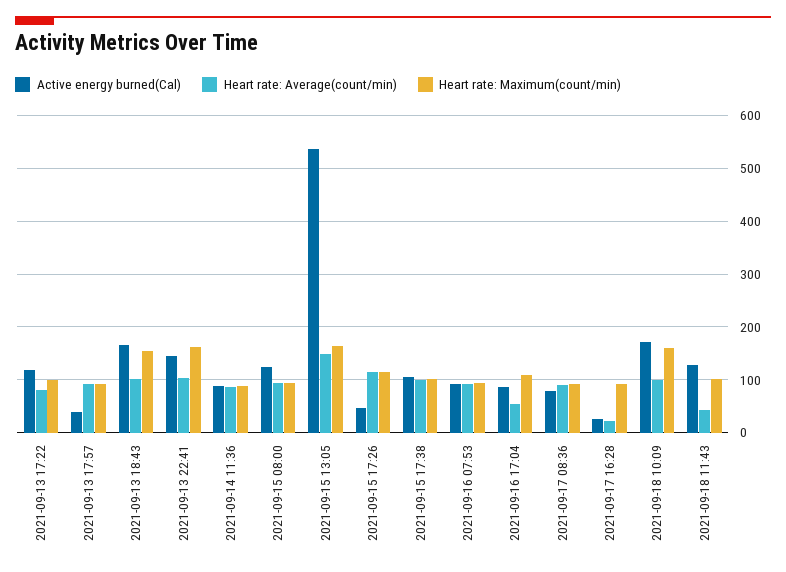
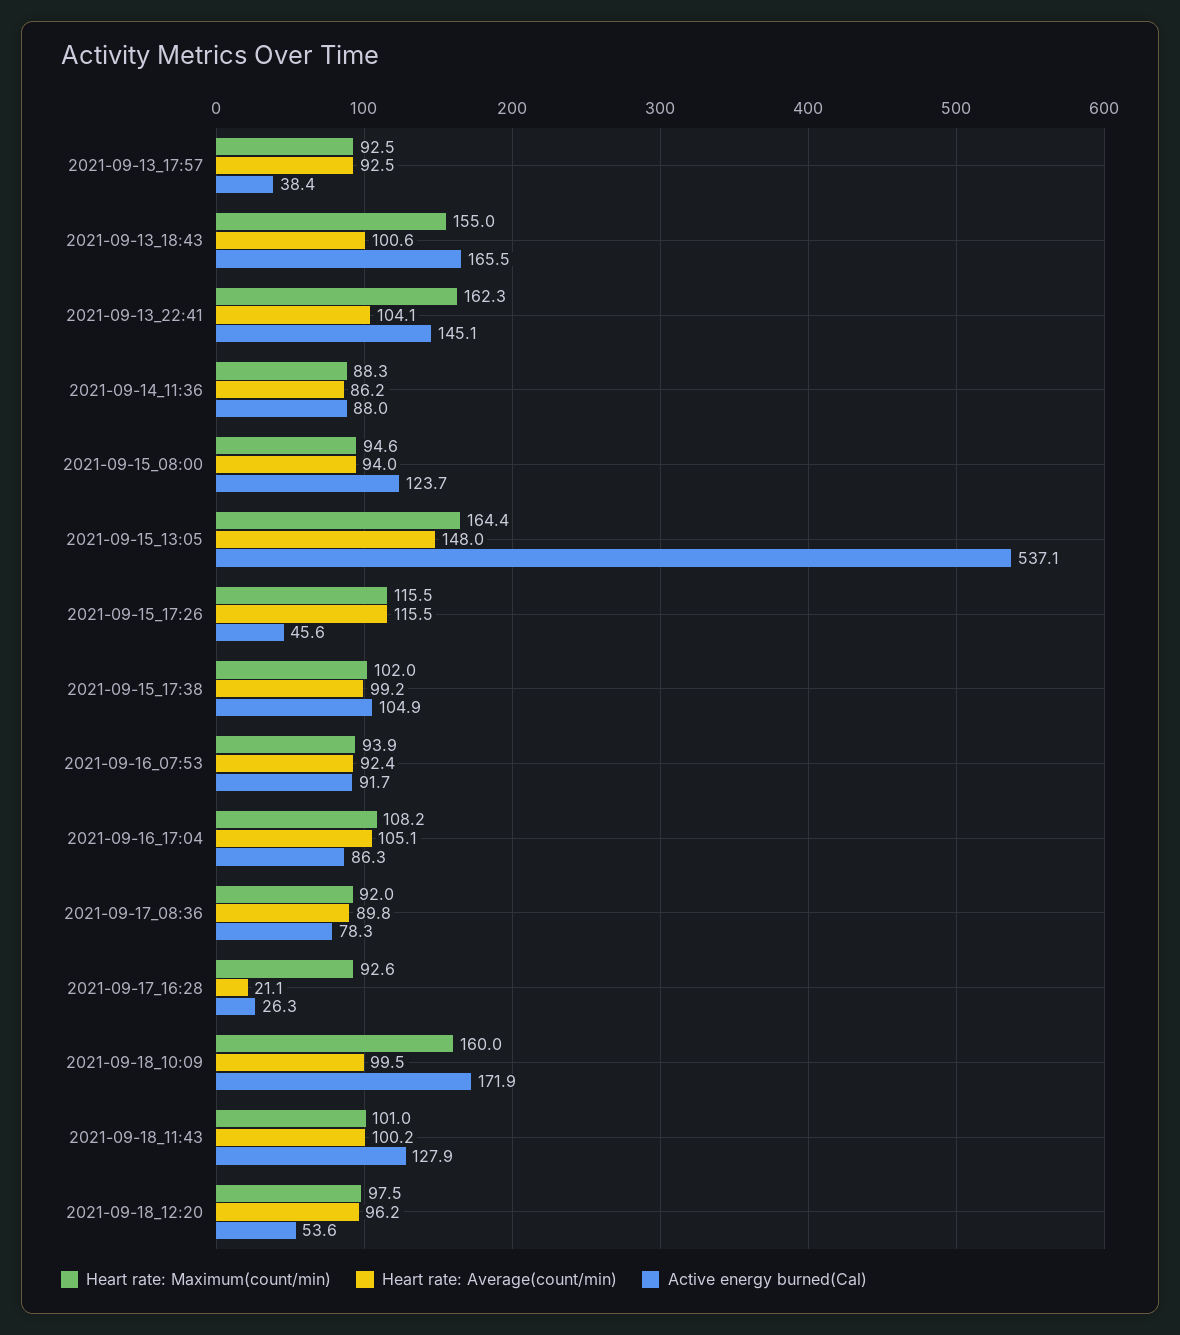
Active energy burned(Cal), 2021-09-13 17:22: 120 -> none
Heart rate: Average(count/min), 2021-09-13 17:22: 80 -> none
Heart rate: Maximum(count/min), 2021-09-13 17:22: 100 -> none
Heart rate: Average(count/min), 2021-09-16 17:04: 60 -> 105.1
Heart rate: Average(count/min), 2021-09-18 11:43: 40 -> 100.2
Heart rate: Maximum(count/min), 2021-09-18_12:20: none -> 97.5
Heart rate: Average(count/min), 2021-09-18_12:20: none -> 96.2
Active energy burned(Cal), 2021-09-18_12:20: none -> 53.6

